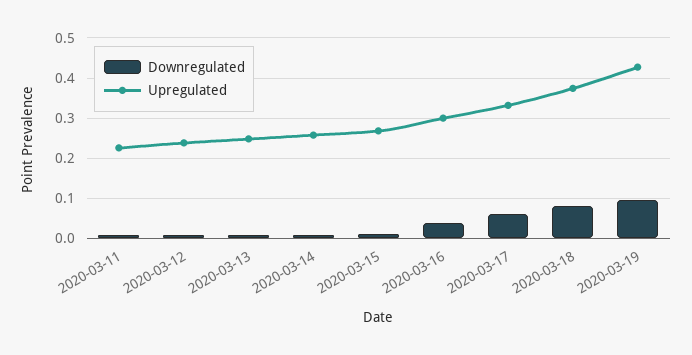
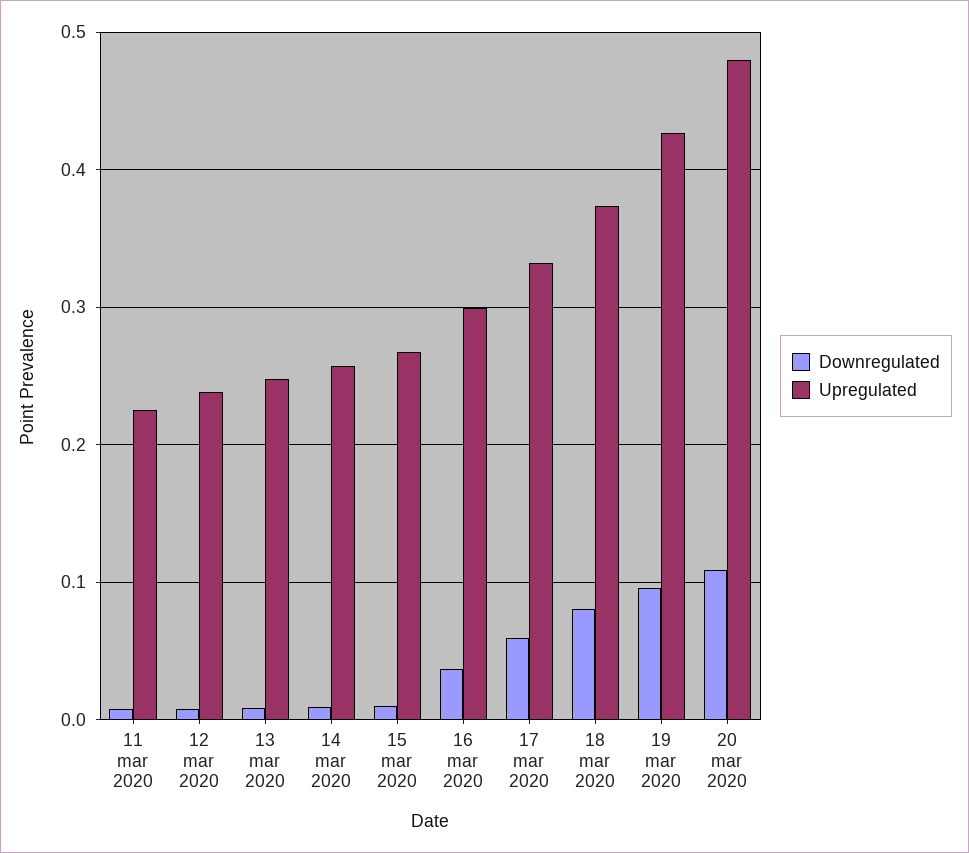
Downregulated, 20 mar 2020: none -> 0.11
Upregulated, 20 mar 2020: none -> 0.48

